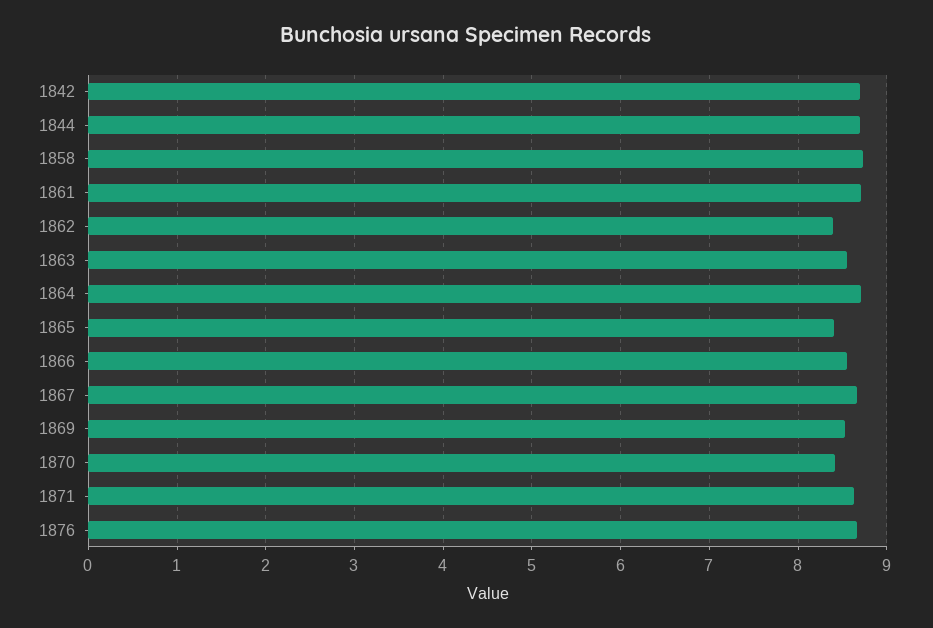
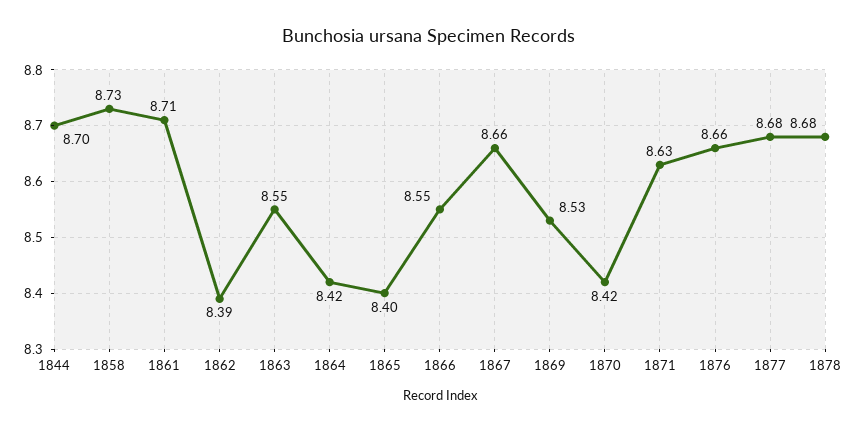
1842: 8.7 -> none
1864: 8.7 -> 8.42
1877: none -> 8.68
1878: none -> 8.68

